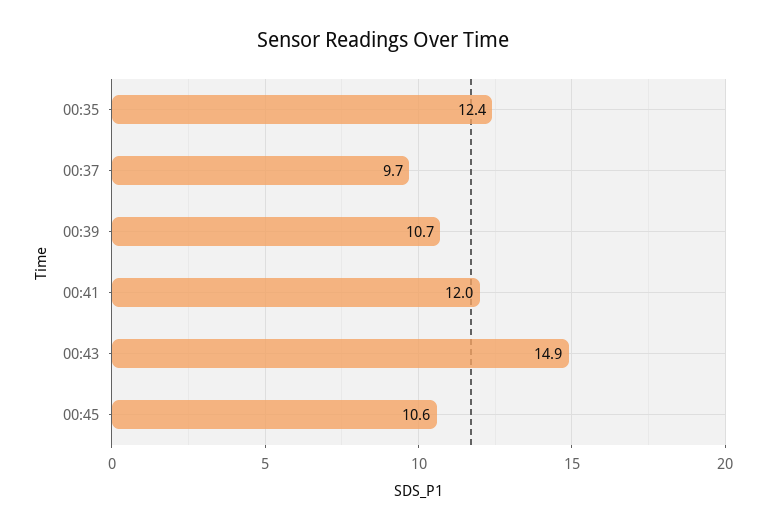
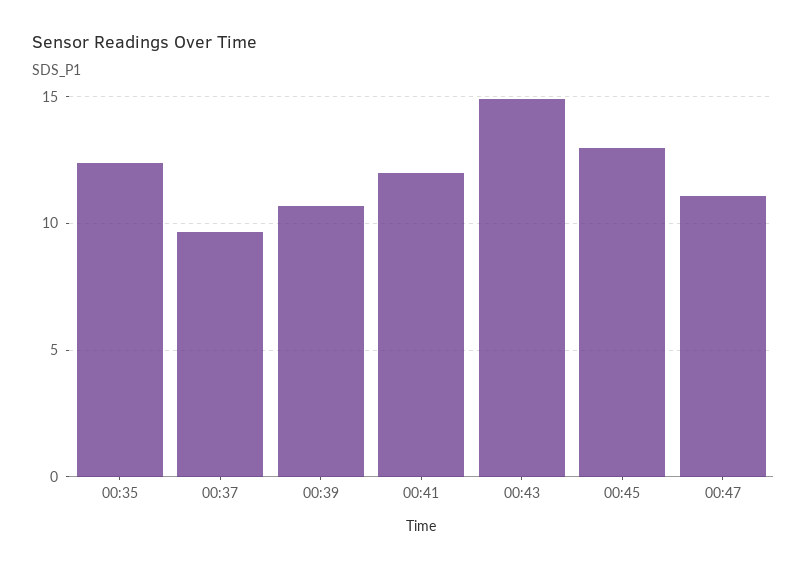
00:45: 10.6 -> 13
00:47: none -> 11

